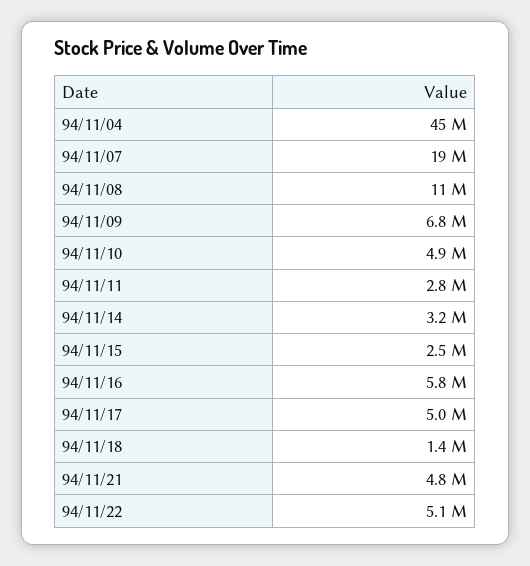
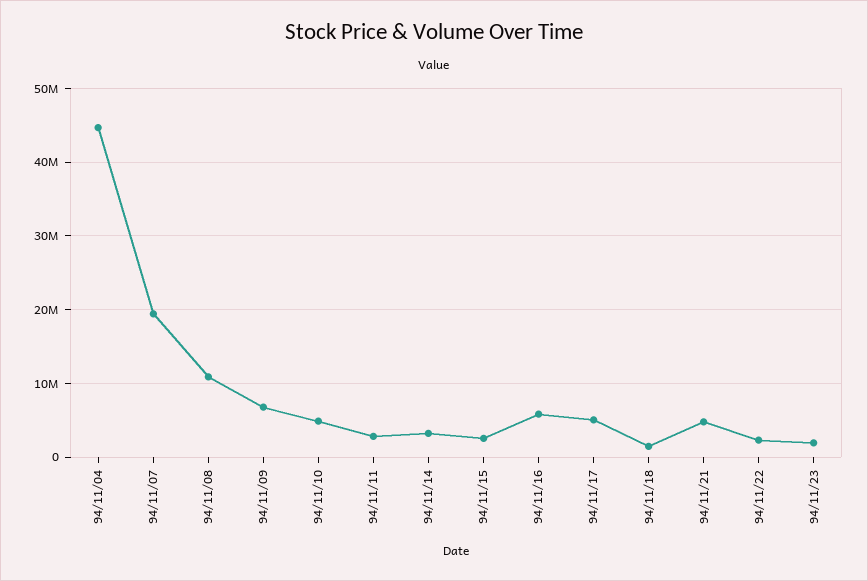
94/11/22: 5100000 -> 2000000
94/11/23: none -> 2000000

